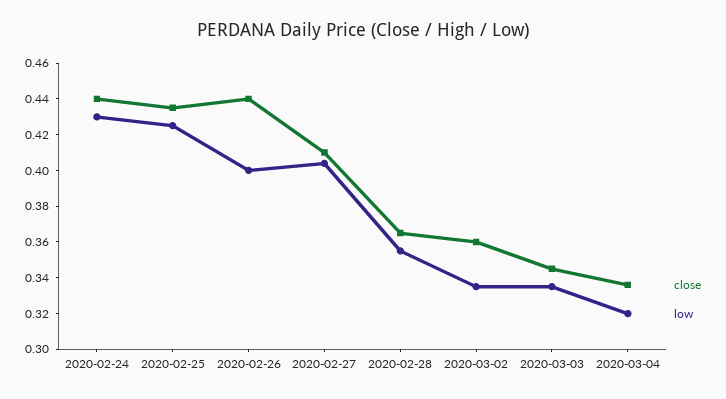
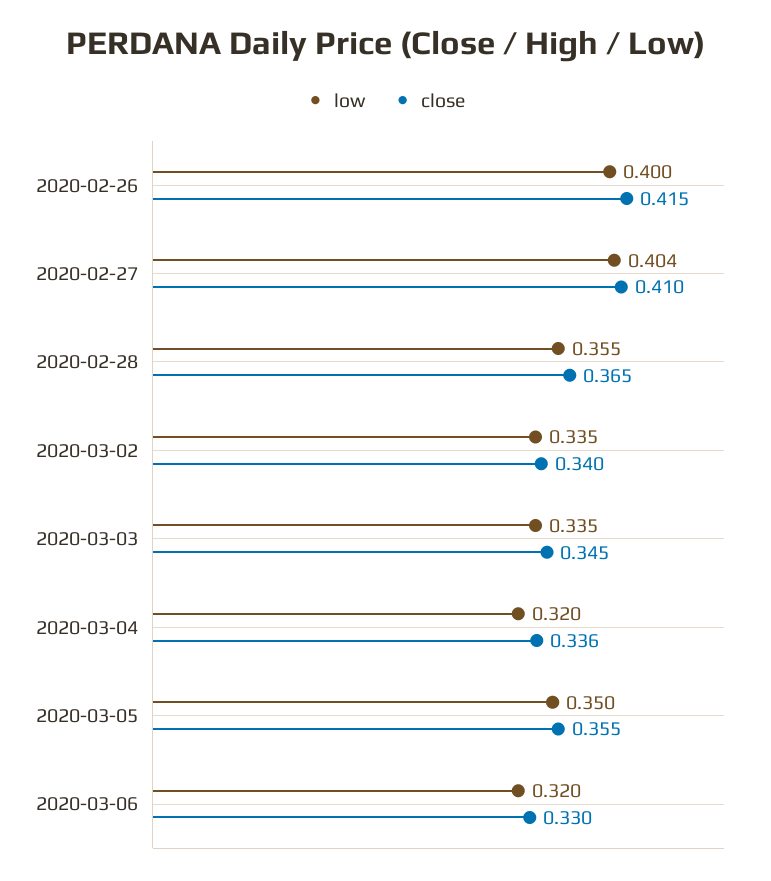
close, 2020-02-24: 0.44 -> none
low, 2020-02-24: 0.43 -> none
close, 2020-02-25: 0.435 -> none
low, 2020-02-25: 0.425 -> none
close, 2020-02-26: 0.44 -> 0.415
close, 2020-03-02: 0.36 -> 0.34
low, 2020-03-05: none -> 0.35
close, 2020-03-05: none -> 0.355
low, 2020-03-06: none -> 0.32
close, 2020-03-06: none -> 0.33

